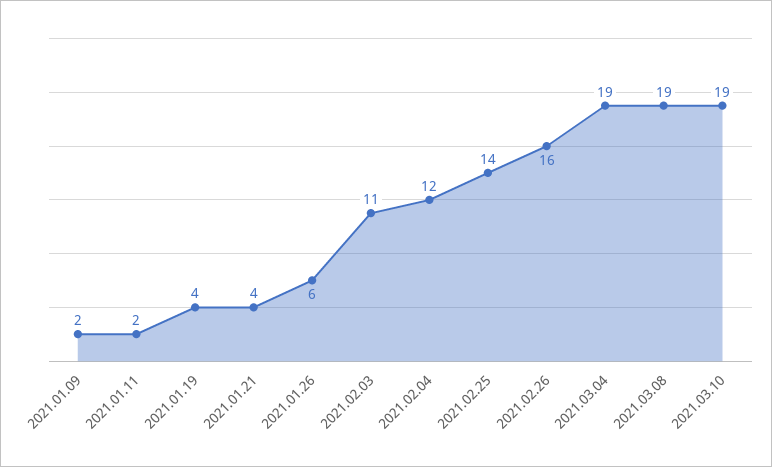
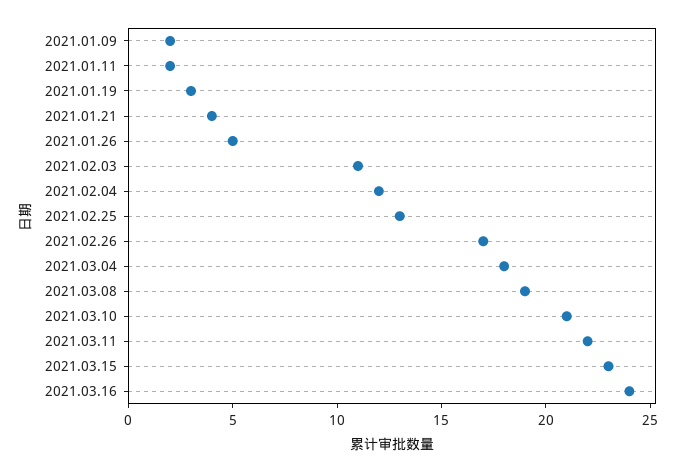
2021.01.19: 4 -> 3
2021.01.26: 6 -> 5
2021.02.25: 14 -> 13
2021.02.26: 16 -> 17
2021.03.04: 19 -> 18
2021.03.10: 19 -> 21
2021.03.11: none -> 22
2021.03.15: none -> 23
2021.03.16: none -> 24

